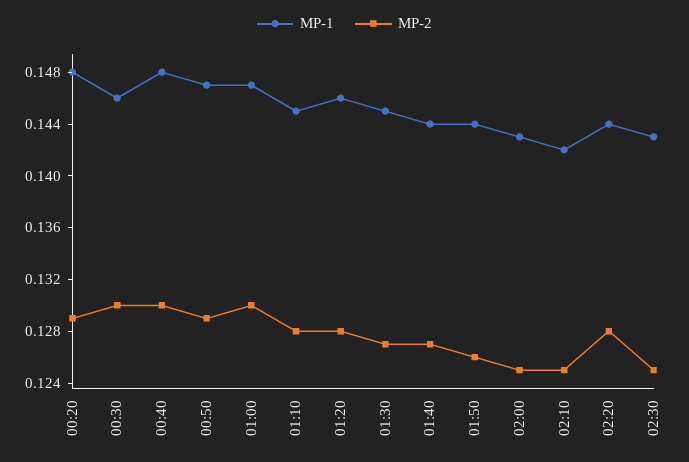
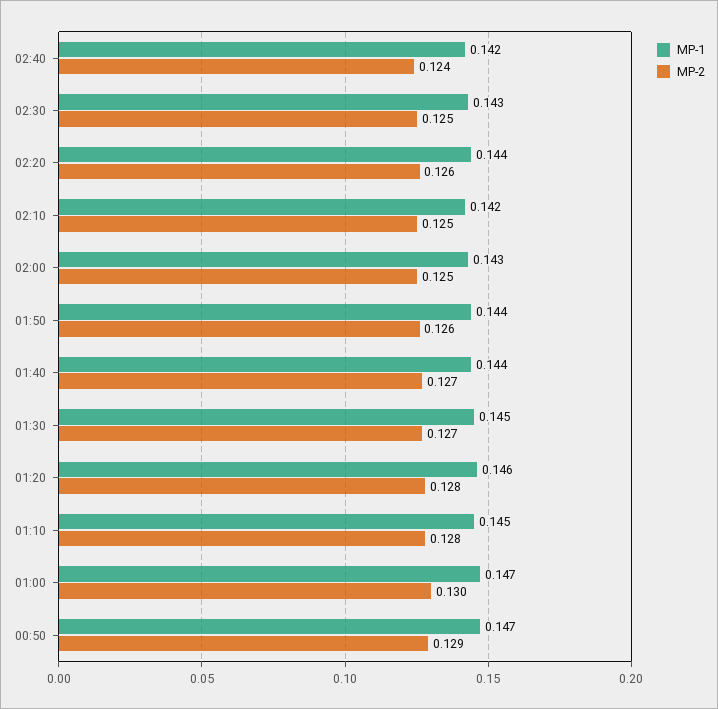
MP-1, 00:20: 0.148 -> none
MP-2, 00:20: 0.129 -> none
MP-1, 00:30: 0.146 -> none
MP-2, 00:30: 0.13 -> none
MP-1, 00:40: 0.148 -> none
MP-2, 00:40: 0.13 -> none
MP-2, 02:20: 0.128 -> 0.126
MP-1, 02:40: none -> 0.142
MP-2, 02:40: none -> 0.124

